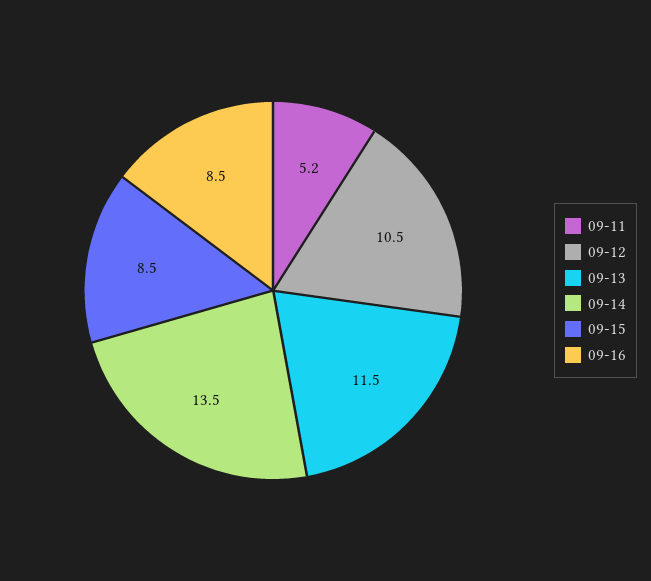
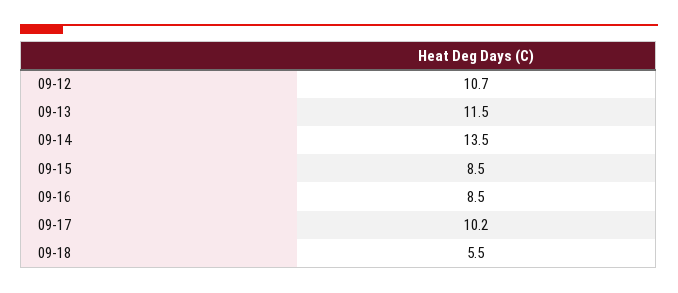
09-11: 5.2 -> none
09-12: 10.5 -> 10.7
09-17: none -> 10.2
09-18: none -> 5.5

